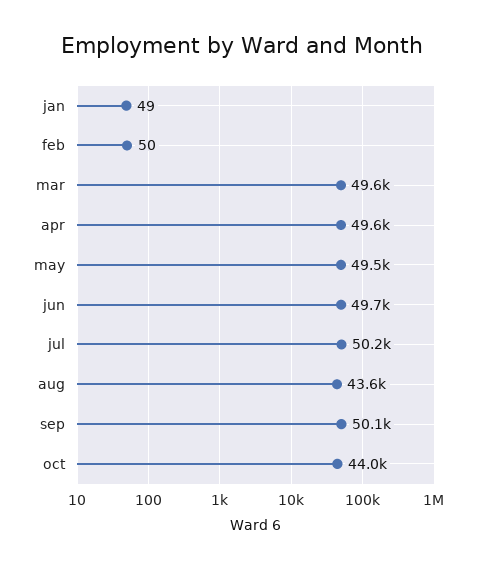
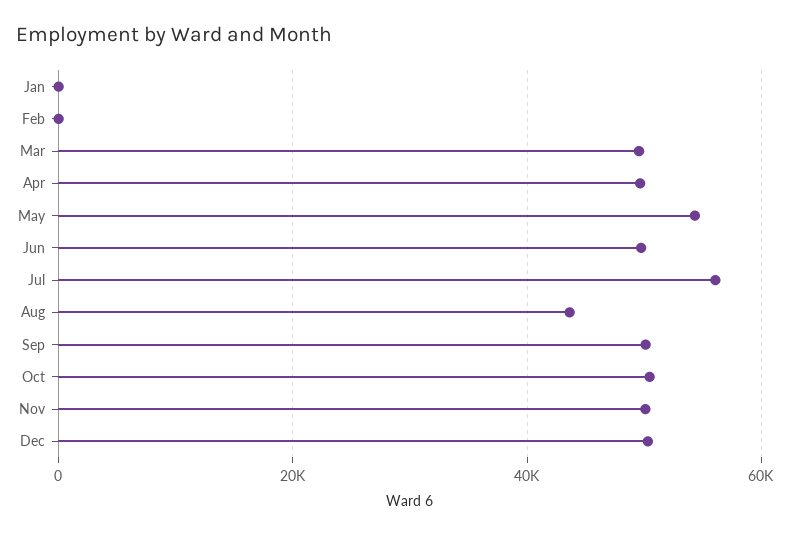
may: 49500 -> 54000
jul: 50200 -> 56000
oct: 44000 -> 50000
Nov: none -> 50000
Dec: none -> 50000

